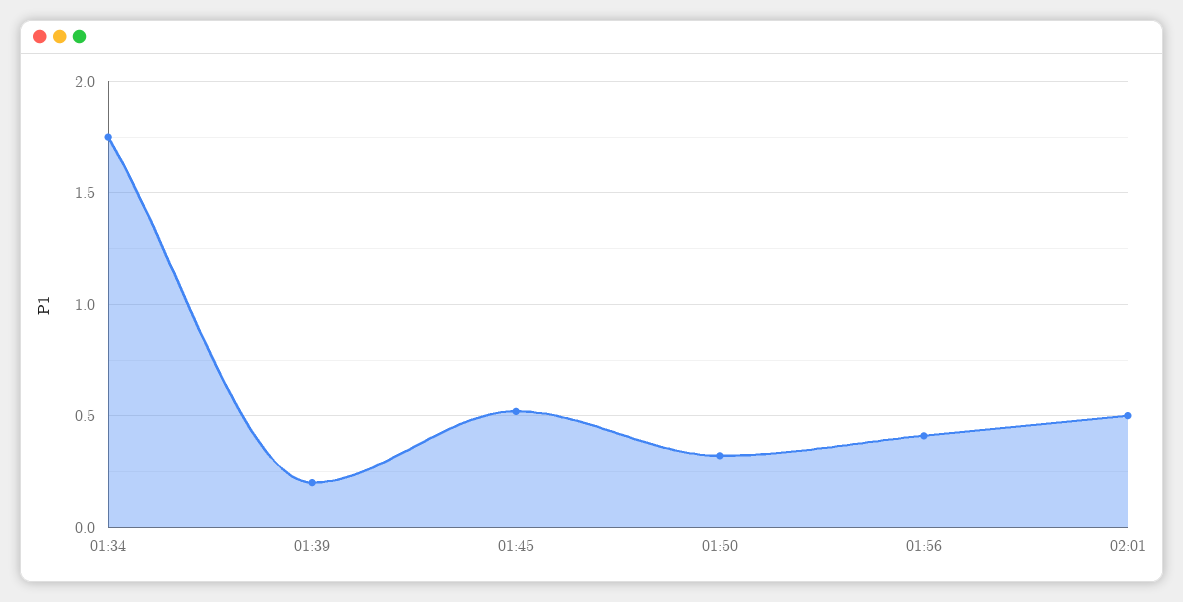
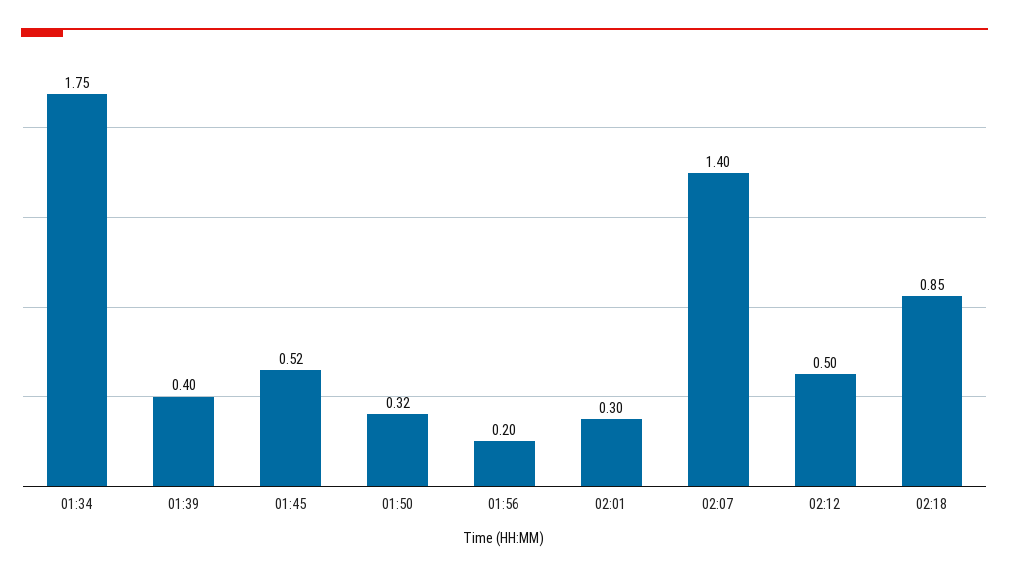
01:39: 0.2 -> 0.4
01:56: 0.4 -> 0.2
02:01: 0.5 -> 0.3
02:07: none -> 1.4
02:12: none -> 0.5
02:18: none -> 0.85

